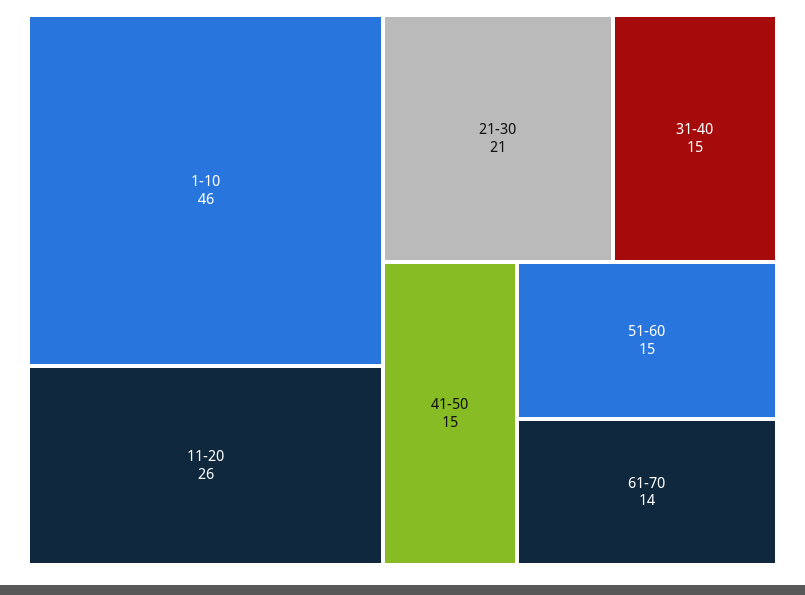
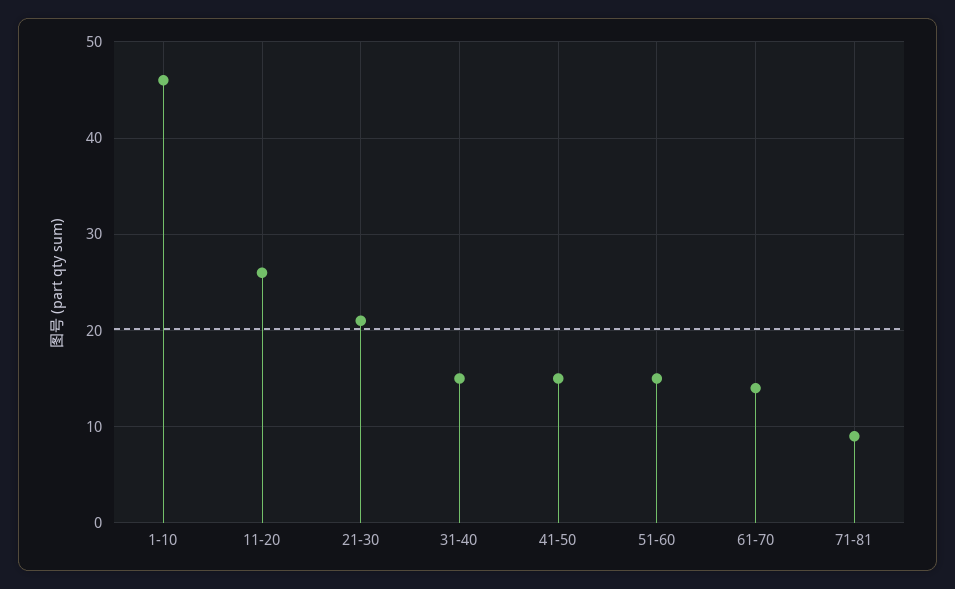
71-81: none -> 9

